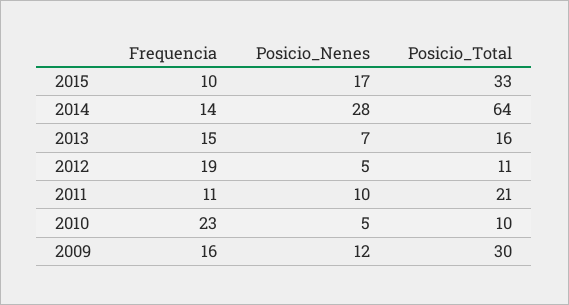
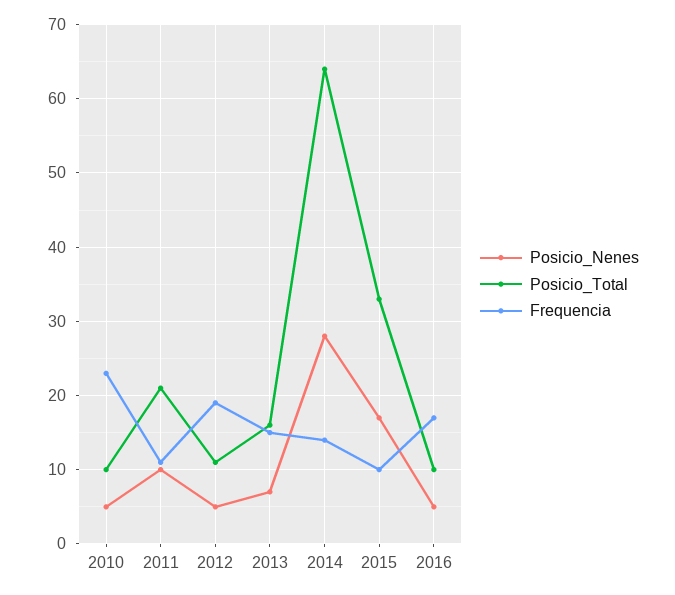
Frequencia, 2009: 16 -> none
Posicio_Nenes, 2009: 12 -> none
Posicio_Total, 2009: 30 -> none
Posicio_Nenes, 2016: none -> 5
Posicio_Total, 2016: none -> 10
Frequencia, 2016: none -> 17

